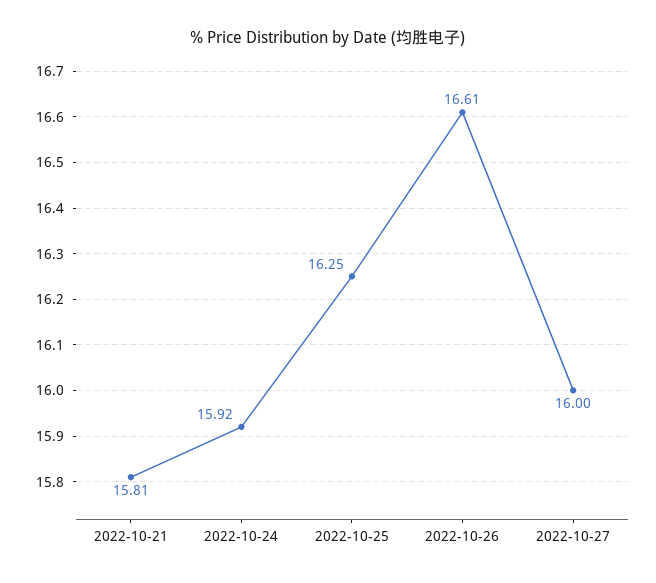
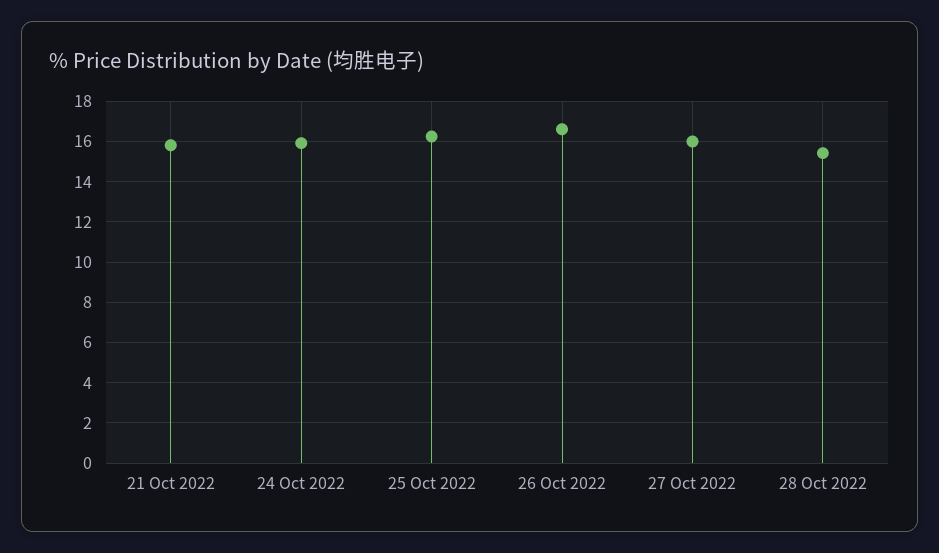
28 Oct 2022: none -> 15.5

